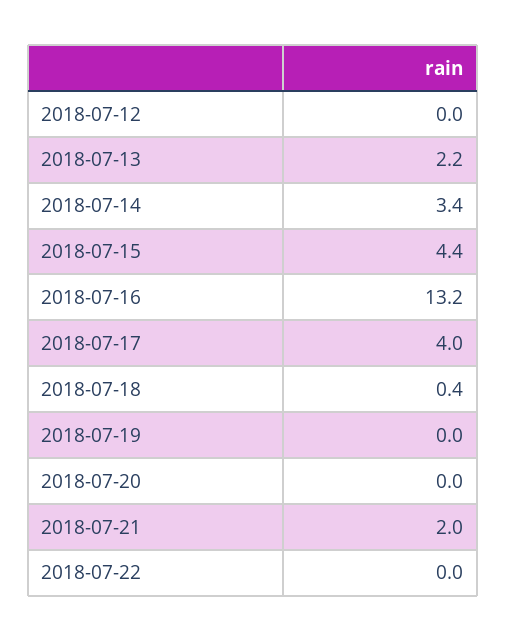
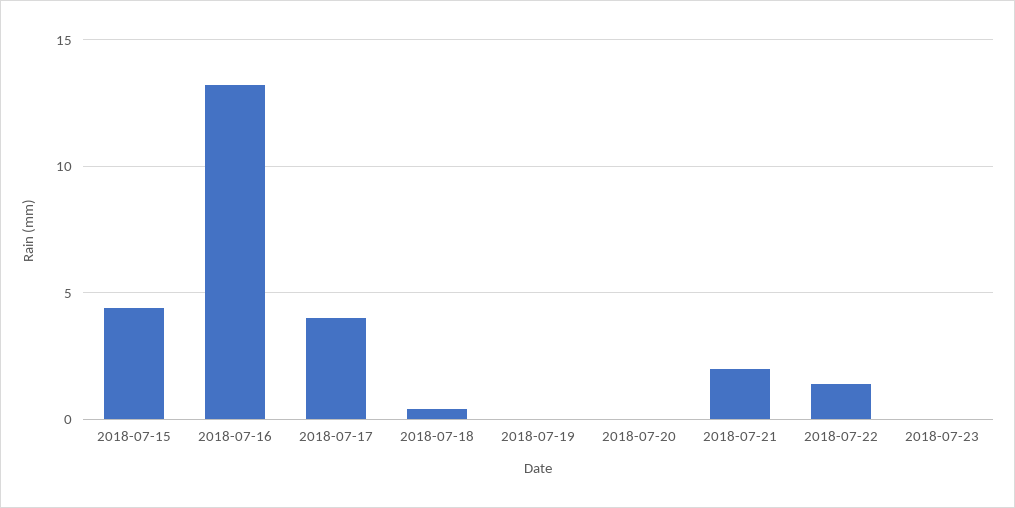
2018-07-12: 0 -> none
2018-07-13: 2.2 -> none
2018-07-14: 3.4 -> none
2018-07-22: 0 -> 1.5
2018-07-23: none -> 0

